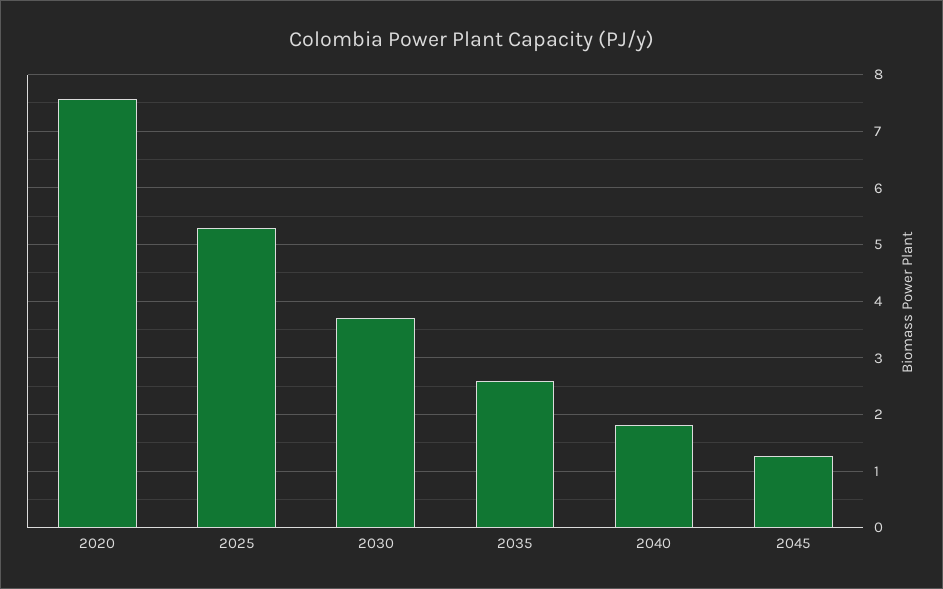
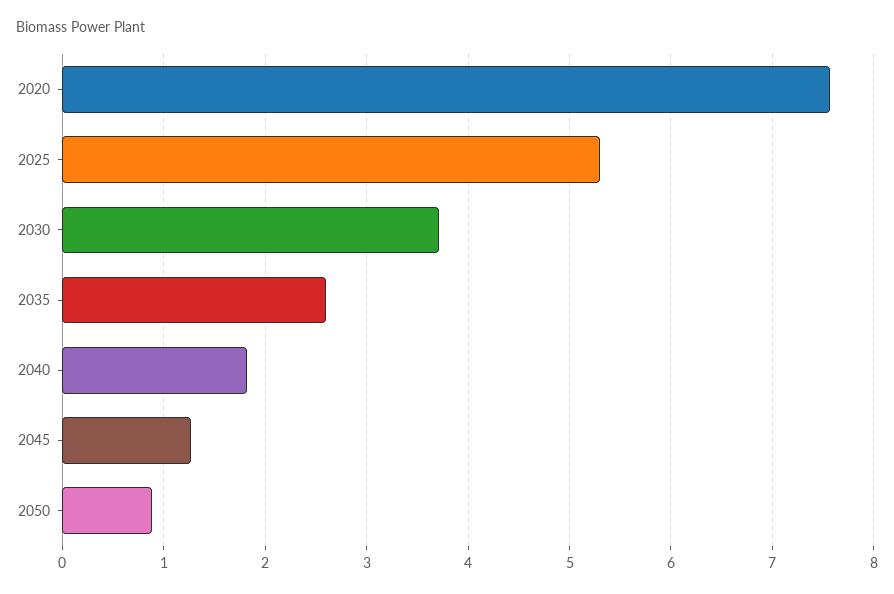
2050: none -> 0.9

